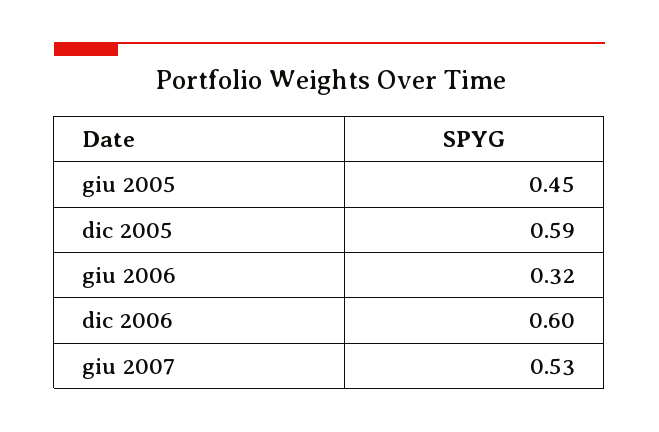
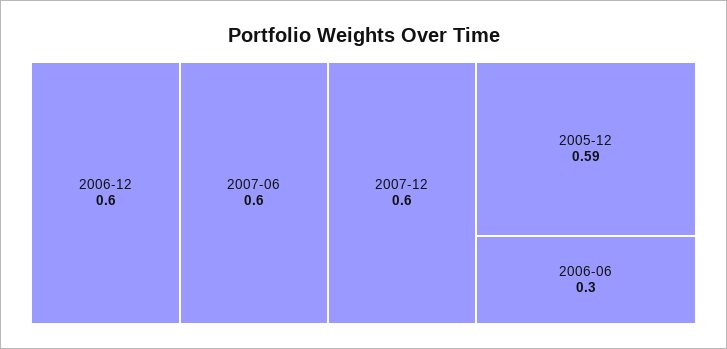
giu 2005: 0.45 -> none
giu 2006: 0.32 -> 0.3
giu 2007: 0.53 -> 0.6
2007-12: none -> 0.6

